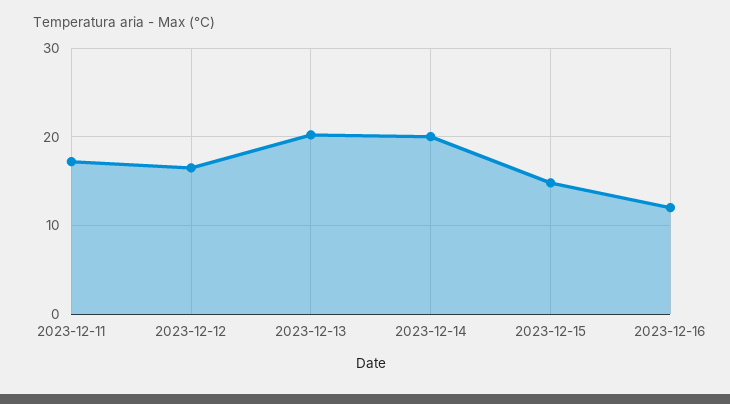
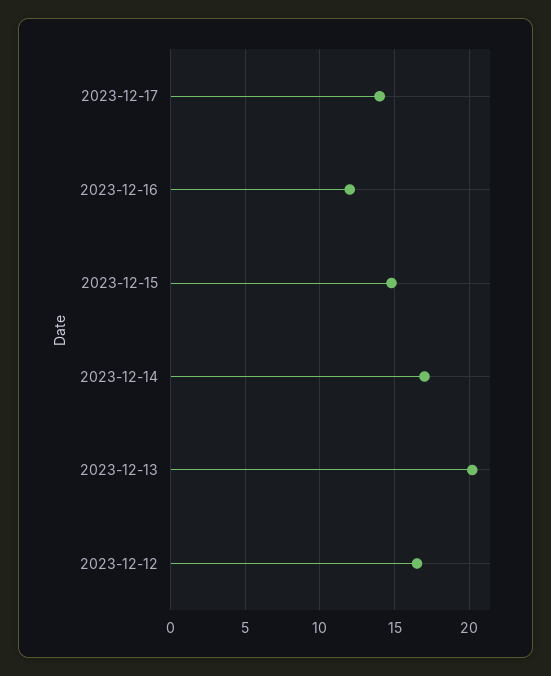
2023-12-11: 17 -> none
2023-12-14: 20 -> 17
2023-12-17: none -> 14

